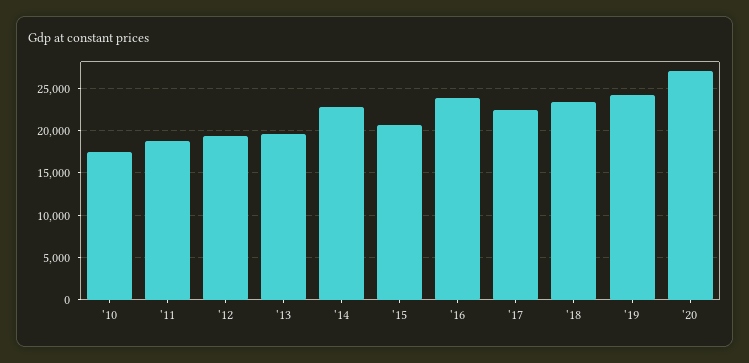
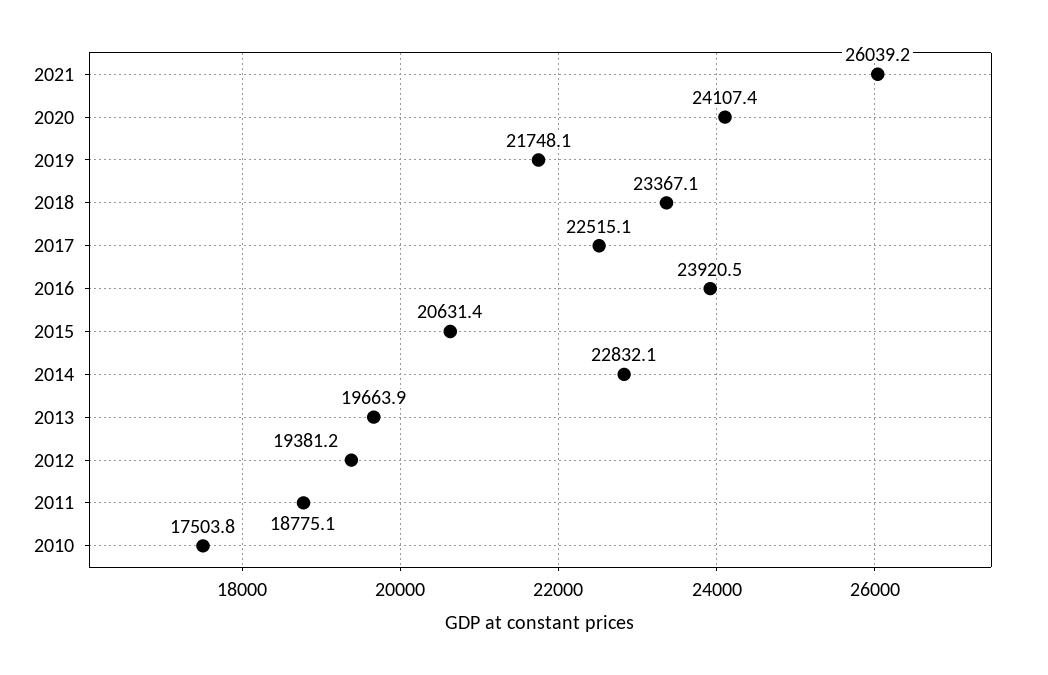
'19: 24000 -> 21748.1
'20: 27000 -> 24107.4
2021: none -> 26039.2

